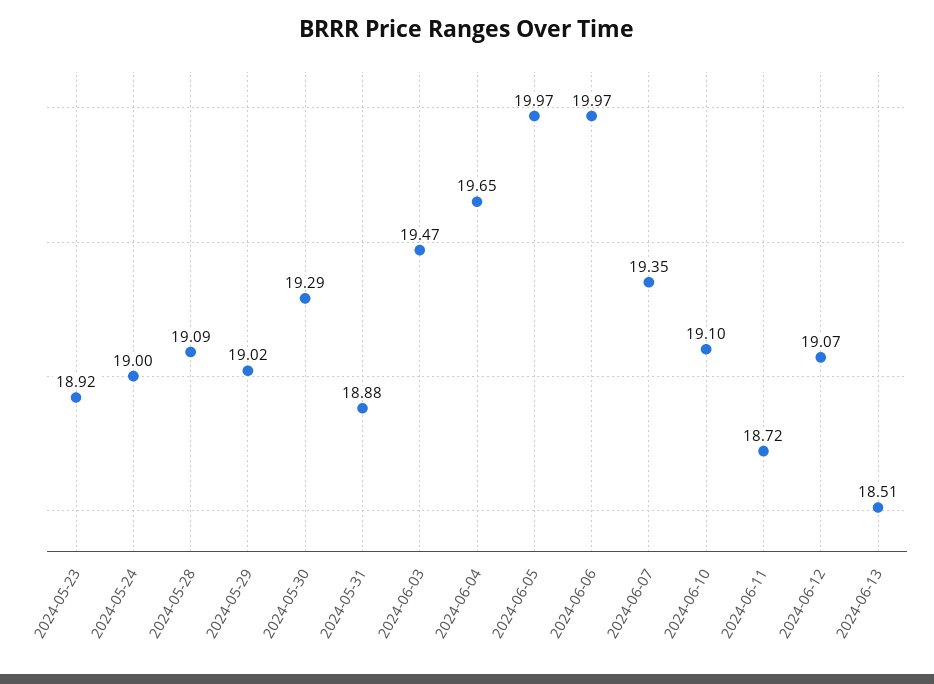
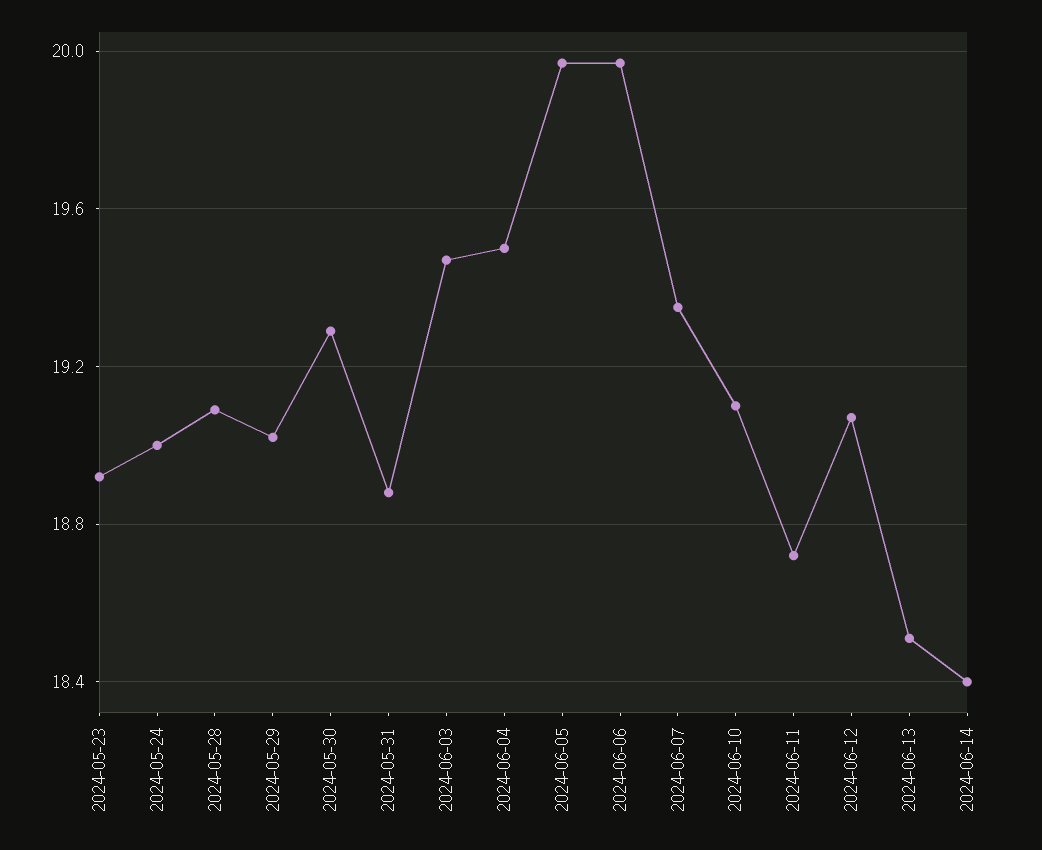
2024-06-04: 19.65 -> 19.5
2024-06-14: none -> 18.4

